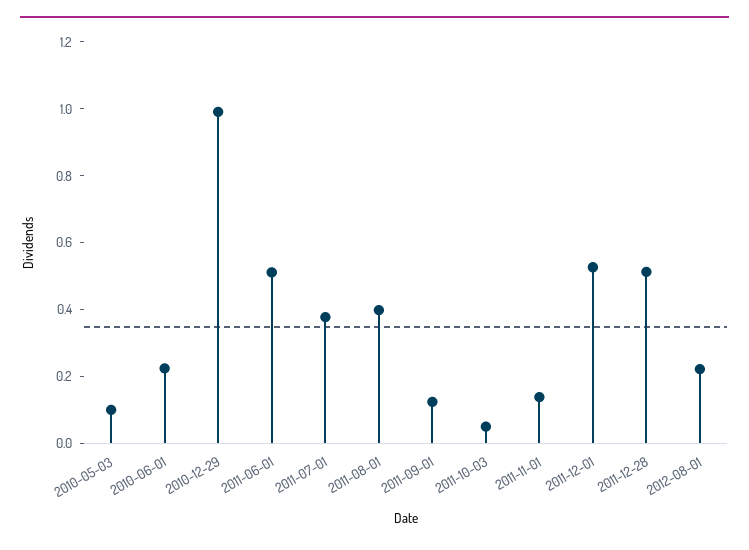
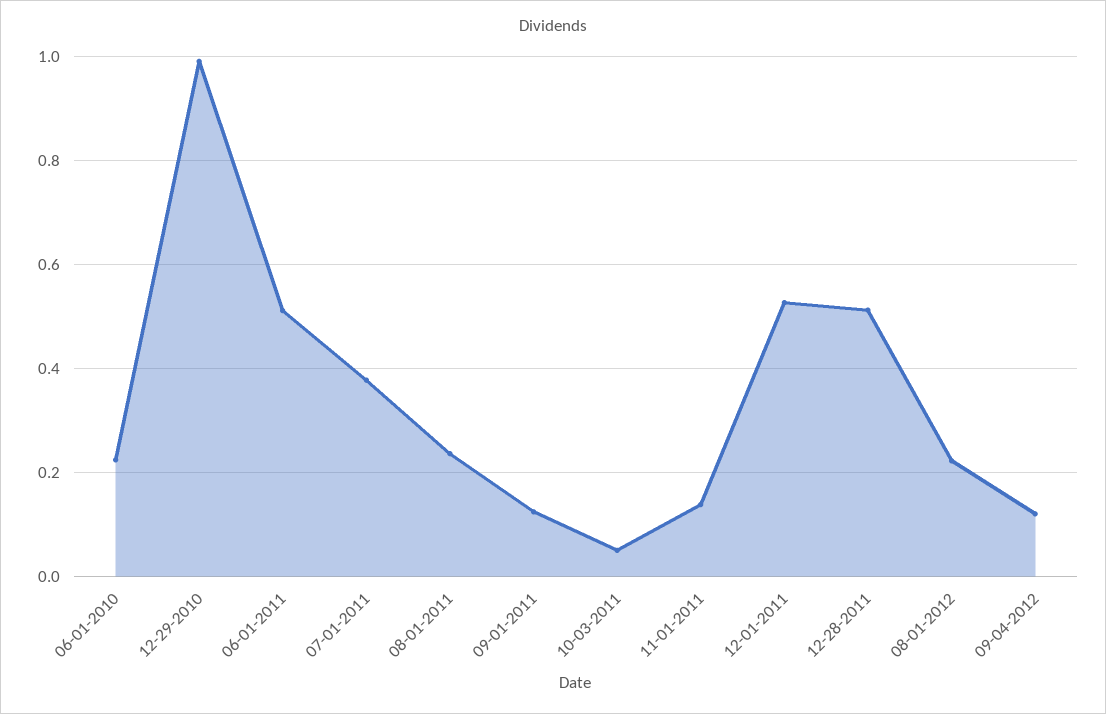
2010-05-03: 0.1 -> none
2011-08-01: 0.4 -> 0.24
09-04-2012: none -> 0.12

